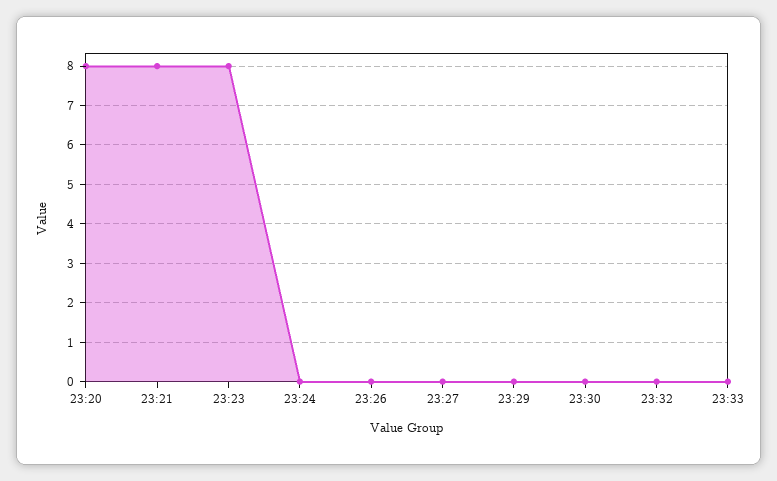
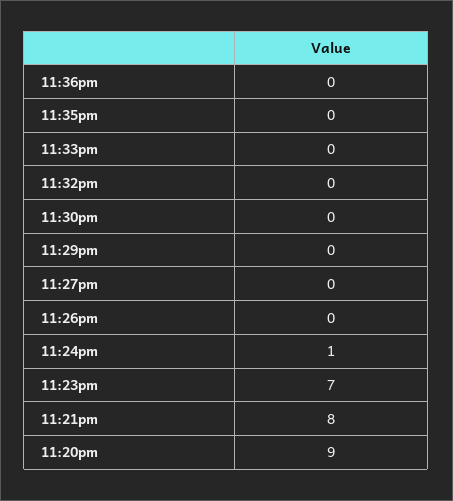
23:20: 8 -> 9
23:23: 8 -> 7
23:24: 0 -> 1
11:36pm: none -> 0
11:35pm: none -> 0

